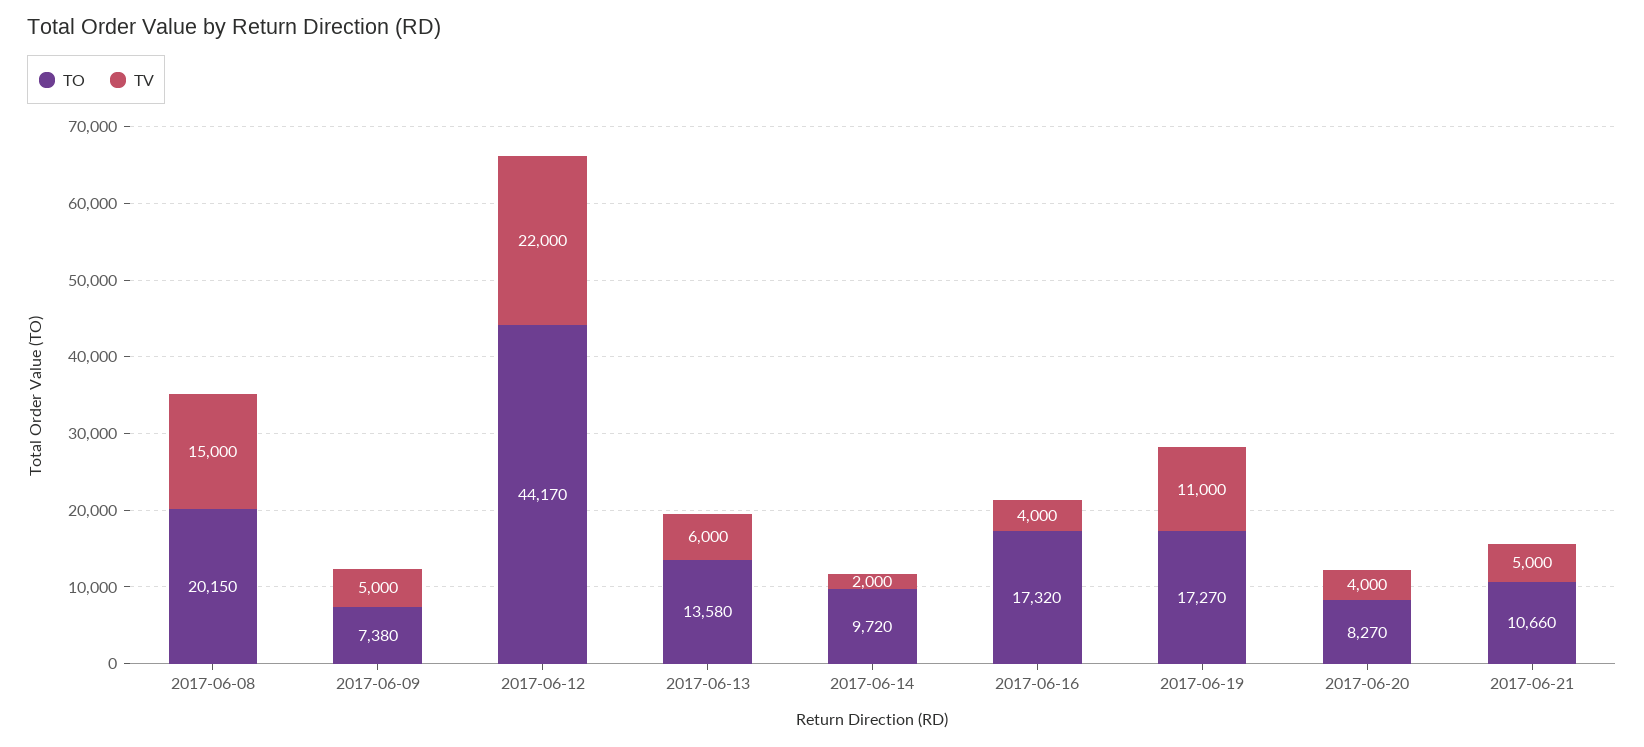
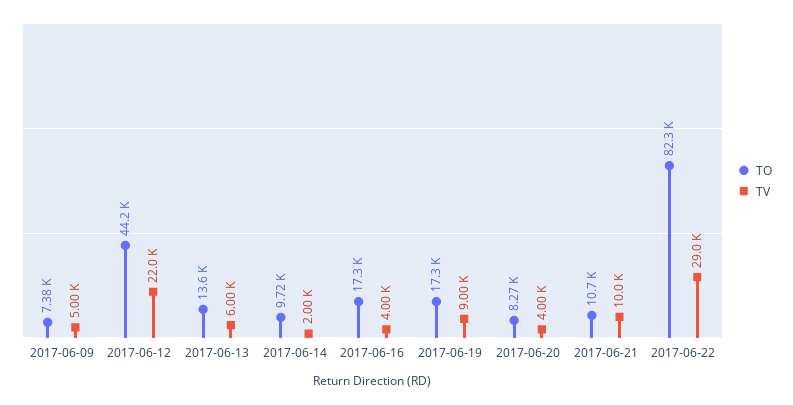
TO, 2017-06-08: 20150 -> none
TV, 2017-06-08: 15000 -> none
TV, 2017-06-19: 11000 -> 9000
TV, 2017-06-21: 5000 -> 10000
TO, 2017-06-22: none -> 82300
TV, 2017-06-22: none -> 29000

